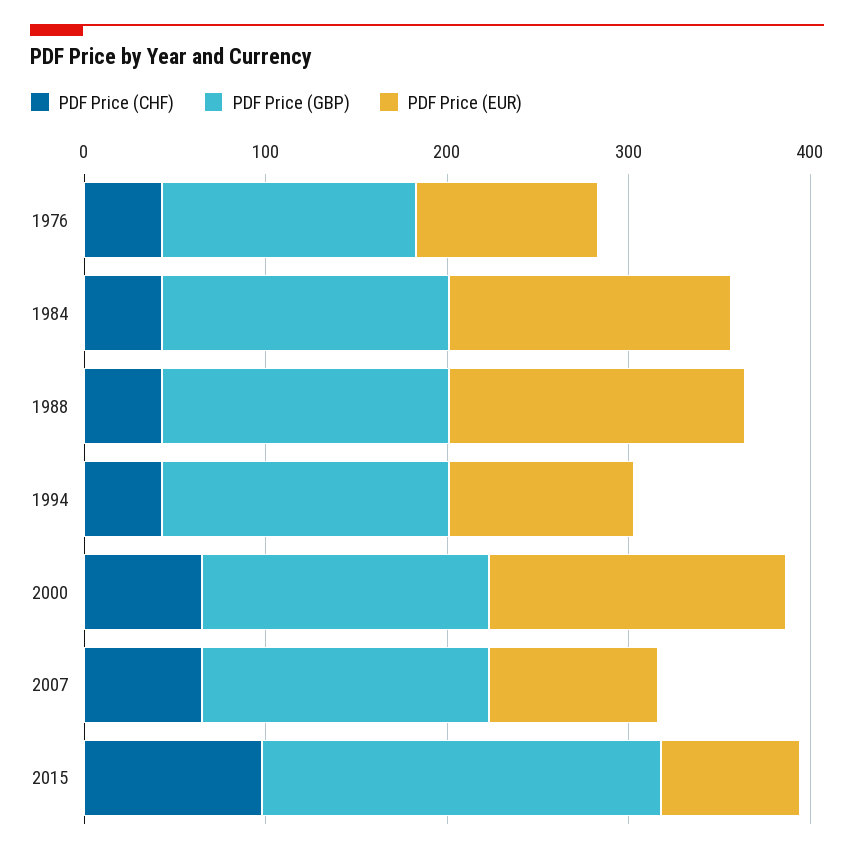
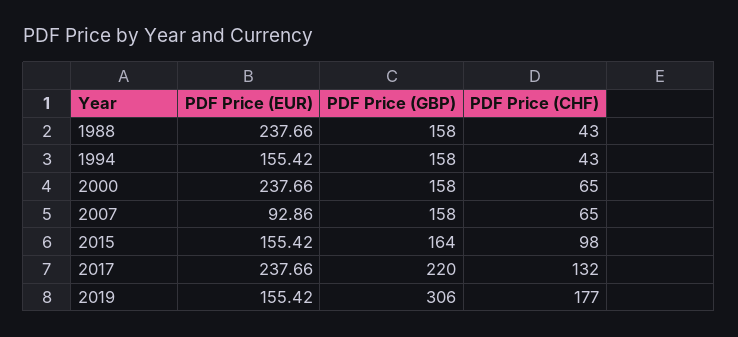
PDF Price (CHF), 1976: 40 -> none
PDF Price (GBP), 1976: 140 -> none
PDF Price (EUR), 1976: 100 -> none
PDF Price (CHF), 1984: 40 -> none
PDF Price (GBP), 1984: 160 -> none
PDF Price (EUR), 1984: 160 -> none
PDF Price (EUR), 1988: 160 -> 237.66
PDF Price (EUR), 1994: 100 -> 155.42
PDF Price (EUR), 2000: 160 -> 237.66
PDF Price (GBP), 2015: 220 -> 164
PDF Price (EUR), 2015: 80 -> 155.42
PDF Price (EUR), 2017: none -> 237.66
PDF Price (GBP), 2017: none -> 220
PDF Price (CHF), 2017: none -> 132
PDF Price (EUR), 2019: none -> 155.42
PDF Price (GBP), 2019: none -> 306
PDF Price (CHF), 2019: none -> 177

